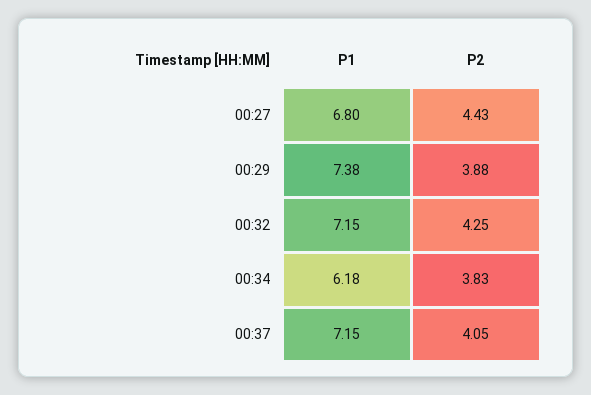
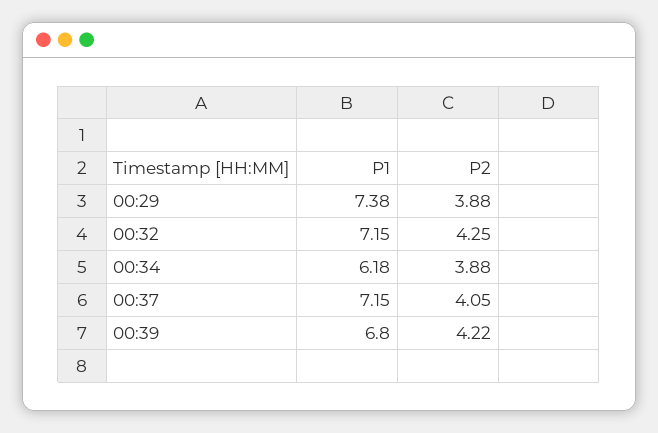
P1, 00:27: 6.8 -> none
P2, 00:27: 4.43 -> none
P2, 00:34: 3.83 -> 3.88
P1, 00:39: none -> 6.8
P2, 00:39: none -> 4.22

